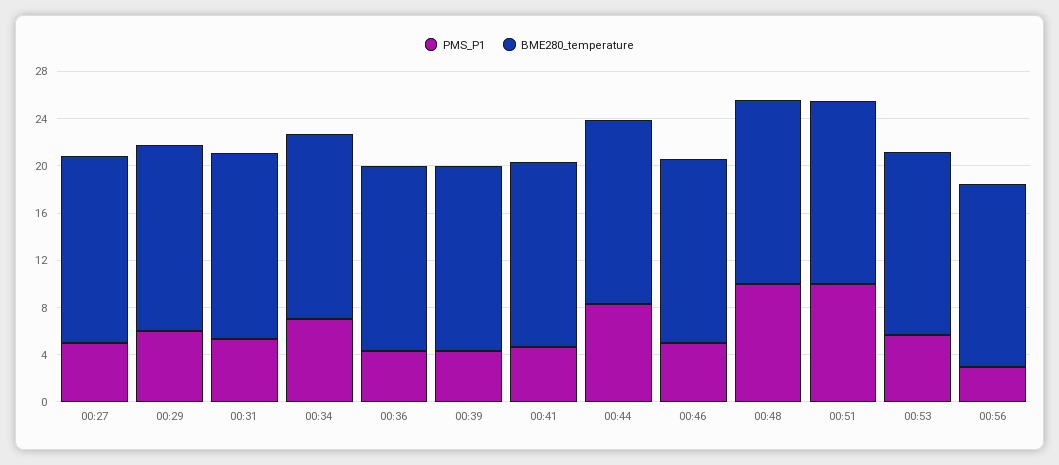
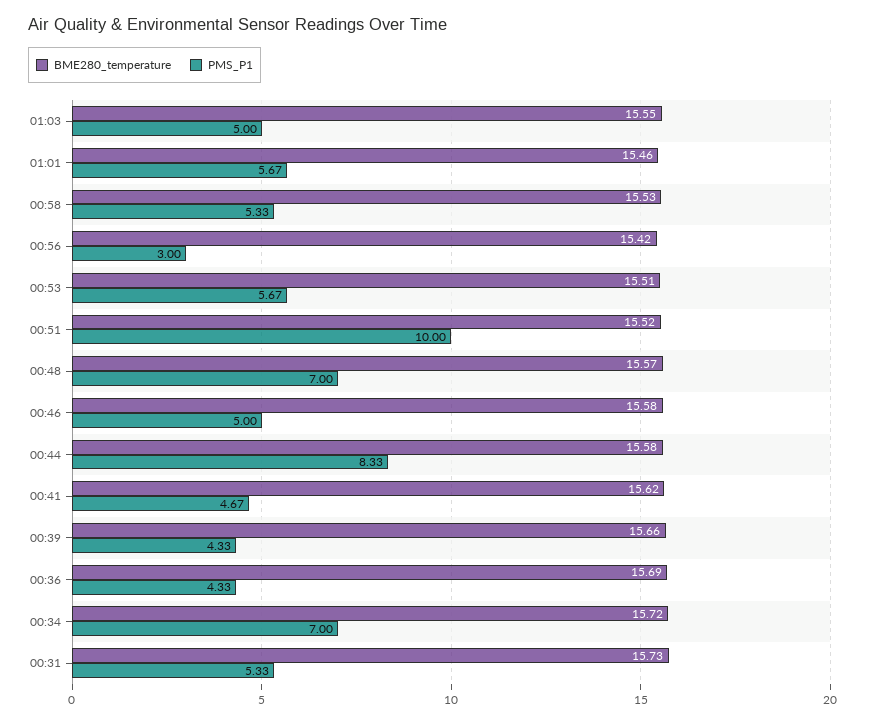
PMS_P1, 00:27: 5 -> none
BME280_temperature, 00:27: 16 -> none
PMS_P1, 00:29: 6 -> none
BME280_temperature, 00:29: 16 -> none
PMS_P1, 00:48: 10 -> 7
BME280_temperature, 01:03: none -> 15.55
PMS_P1, 01:03: none -> 5
BME280_temperature, 01:01: none -> 15.46
PMS_P1, 01:01: none -> 5.67
BME280_temperature, 00:58: none -> 15.53
PMS_P1, 00:58: none -> 5.33

